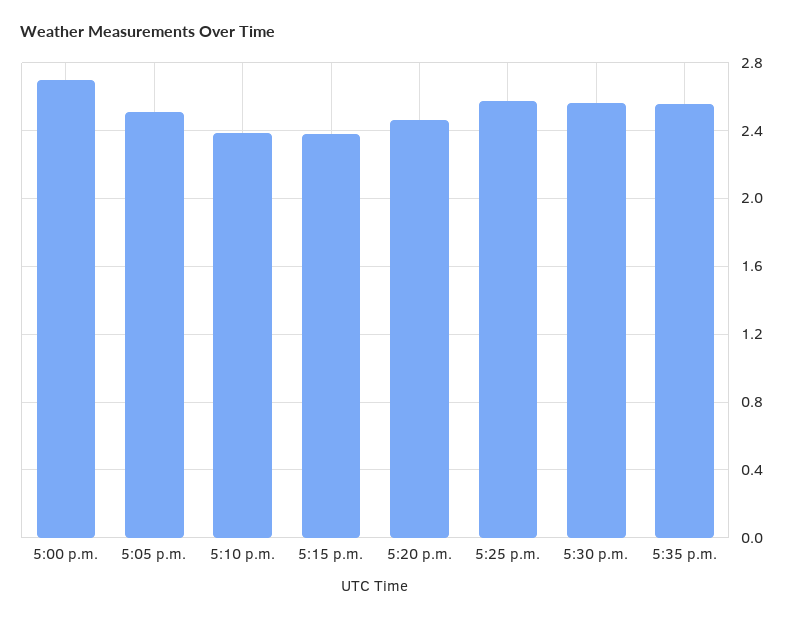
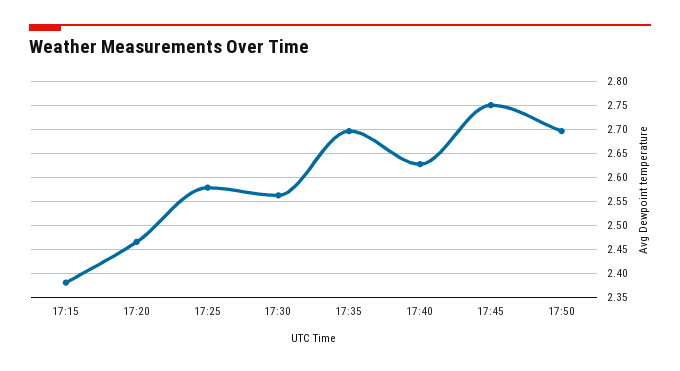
5:00 p.m.: 2.7 -> none
5:05 p.m.: 2.5 -> none
5:10 p.m.: 2.4 -> none
5:35 p.m.: 2.55 -> 2.7
17:40: none -> 2.625
17:45: none -> 2.75
17:50: none -> 2.7

